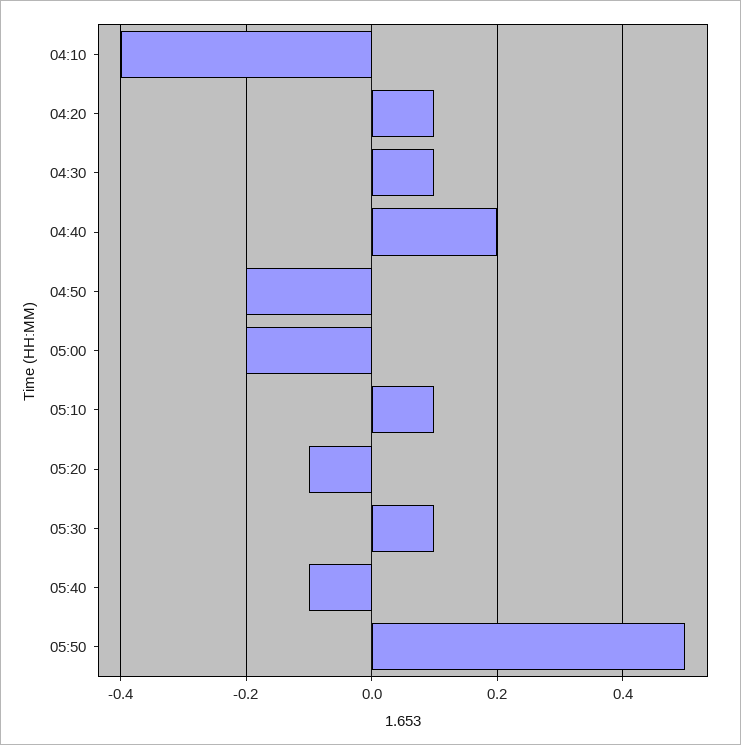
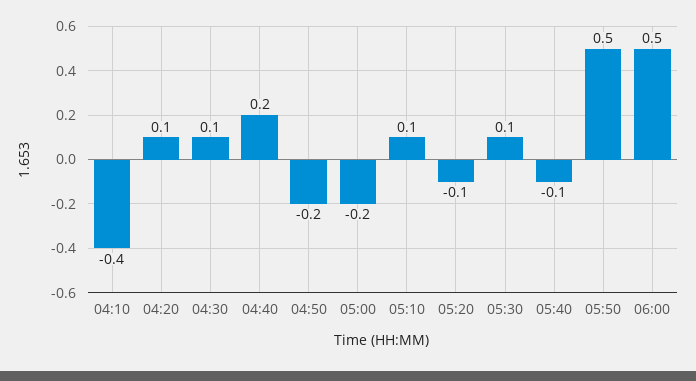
06:00: none -> 0.5

